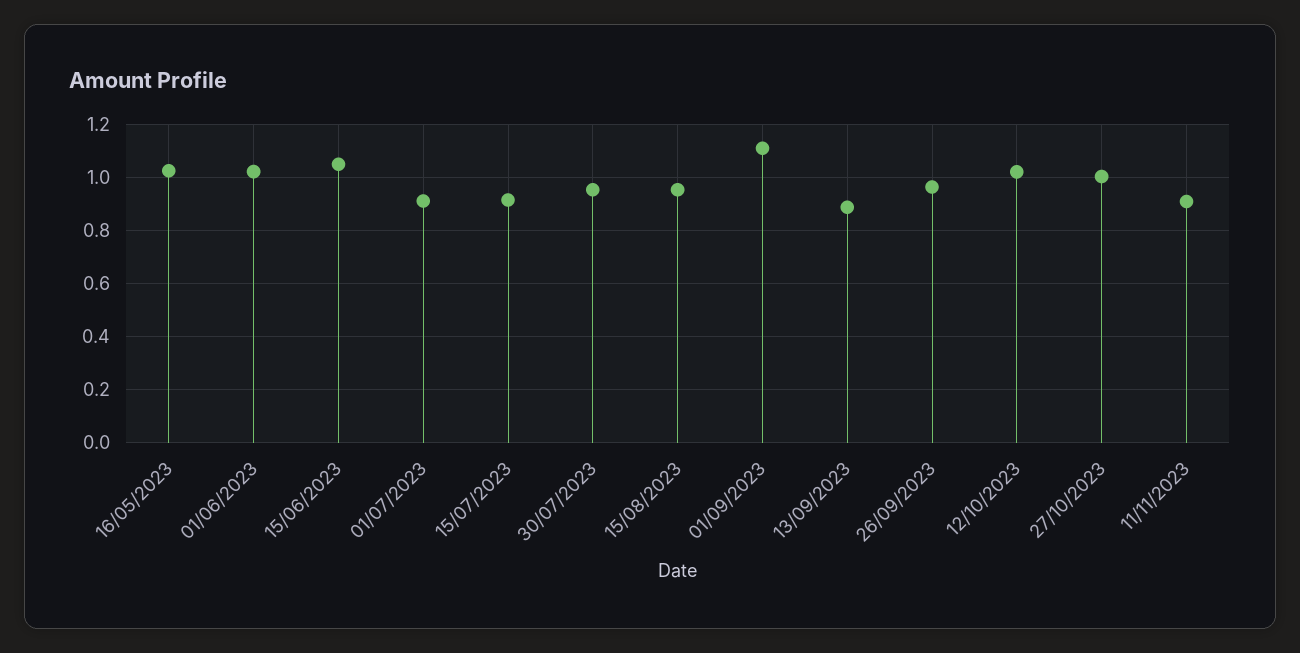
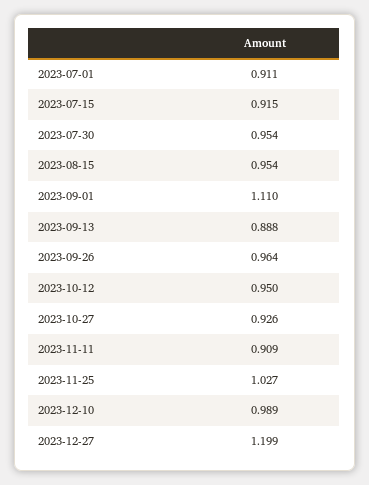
16/05/2023: 1.025 -> none
01/06/2023: 1.025 -> none
15/06/2023: 1.05 -> none
12/10/2023: 1.025 -> 0.95
27/10/2023: 1 -> 0.926
2023-11-25: none -> 1.027
2023-12-10: none -> 0.989
2023-12-27: none -> 1.199

